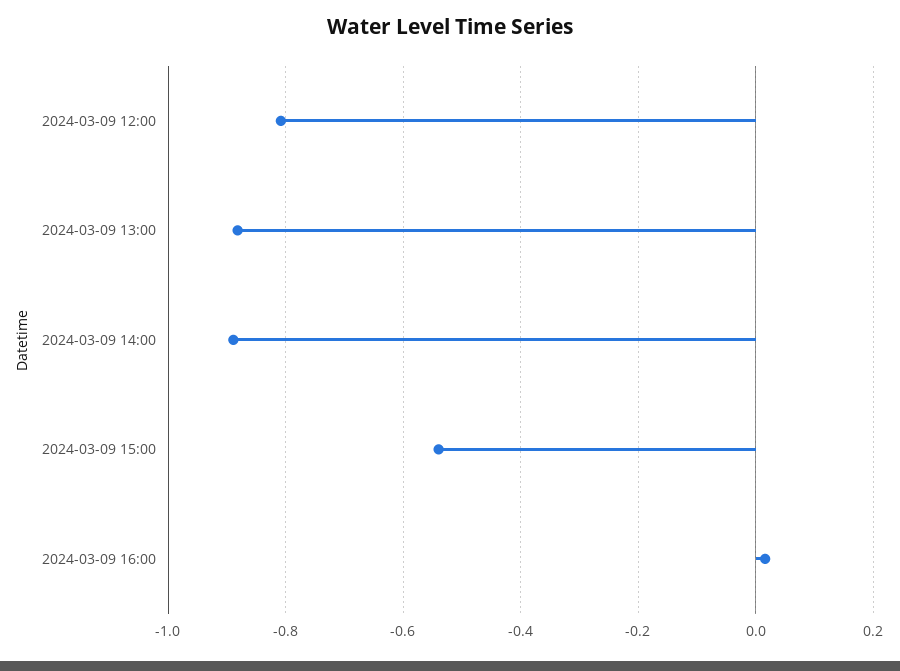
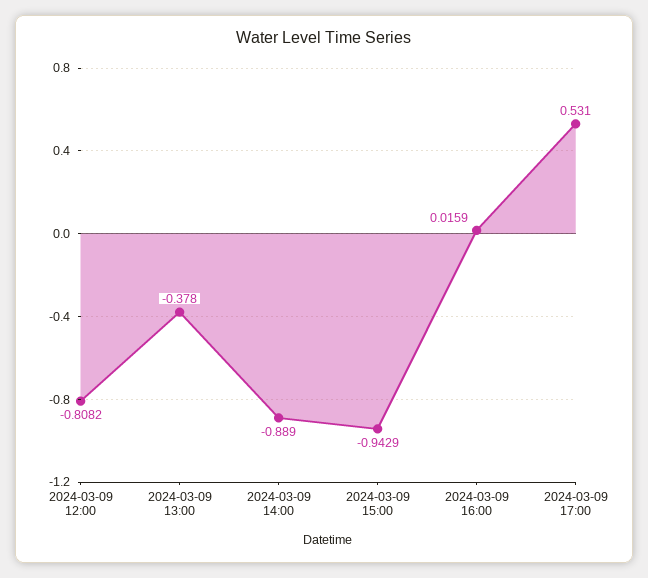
2024-03-09 13:00: -0.88 -> -0.378
2024-03-09 15:00: -0.54 -> -0.9429
2024-03-09 17:00: none -> 0.531

